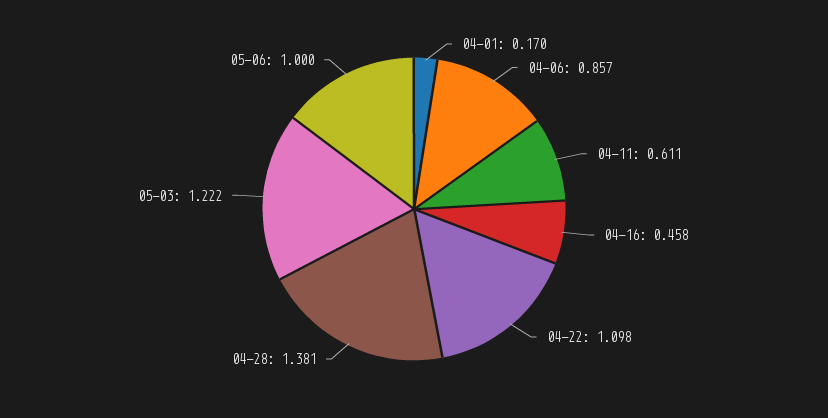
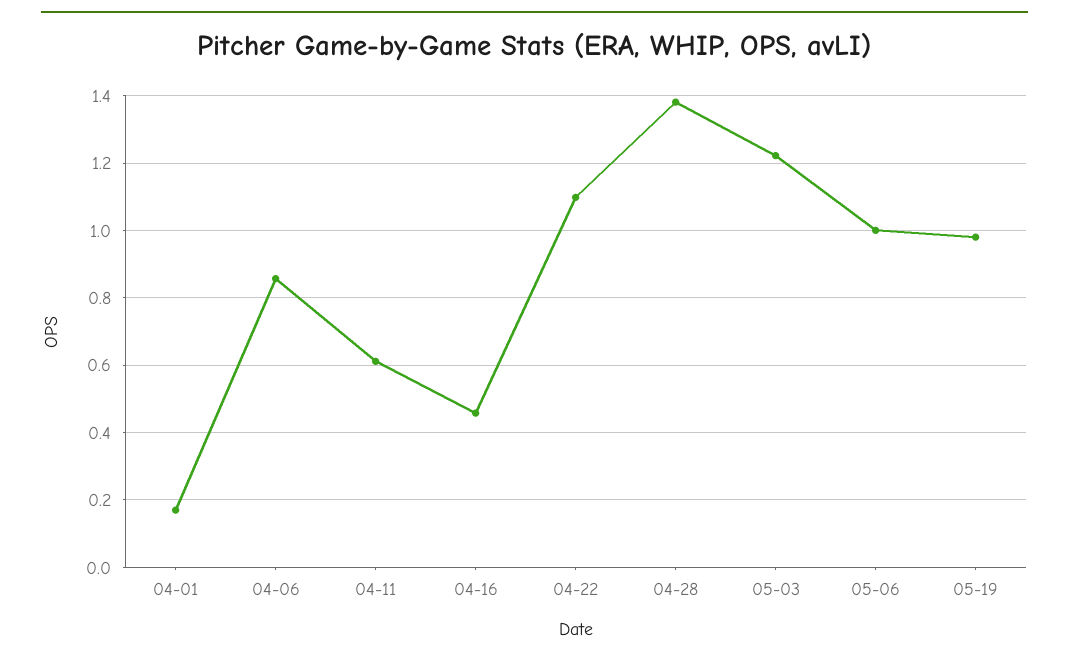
05-19: none -> 0.98

